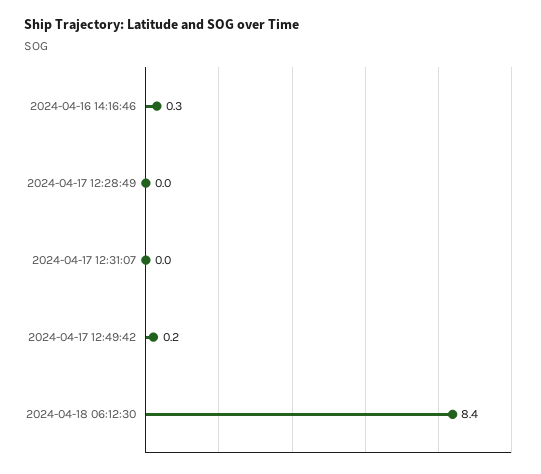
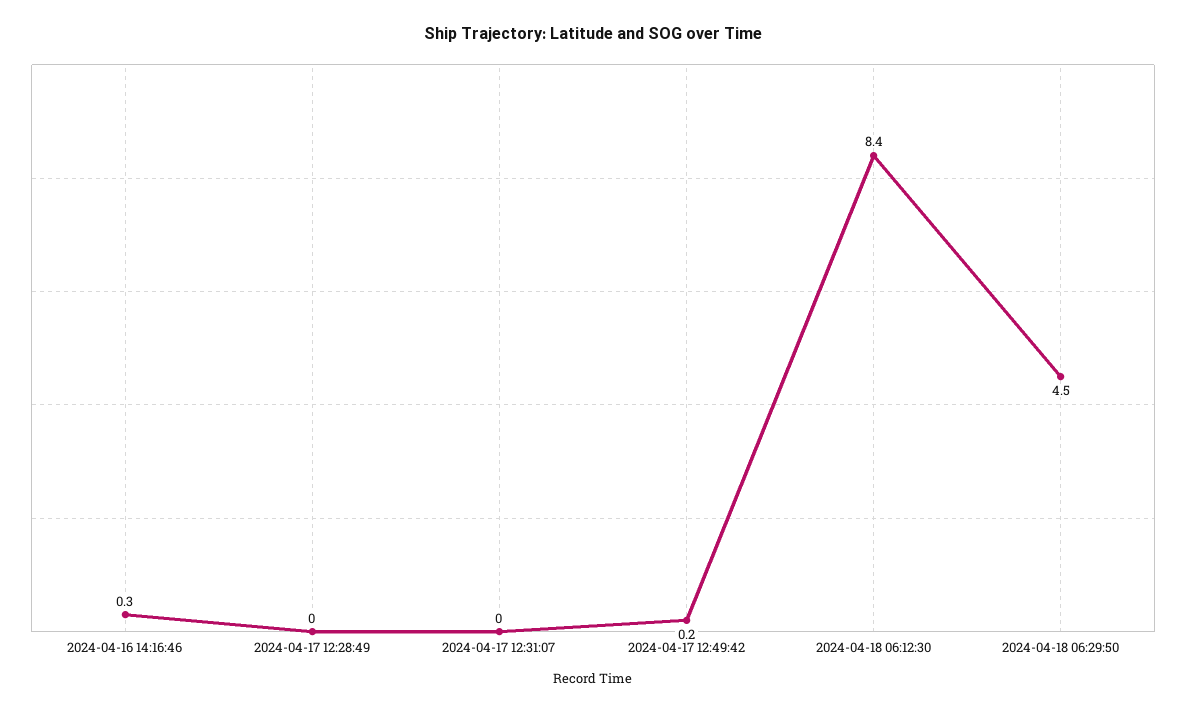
2024-04-18 06:29:50: none -> 4.5

